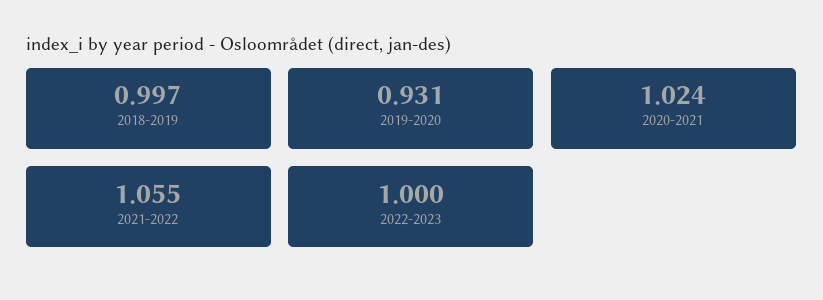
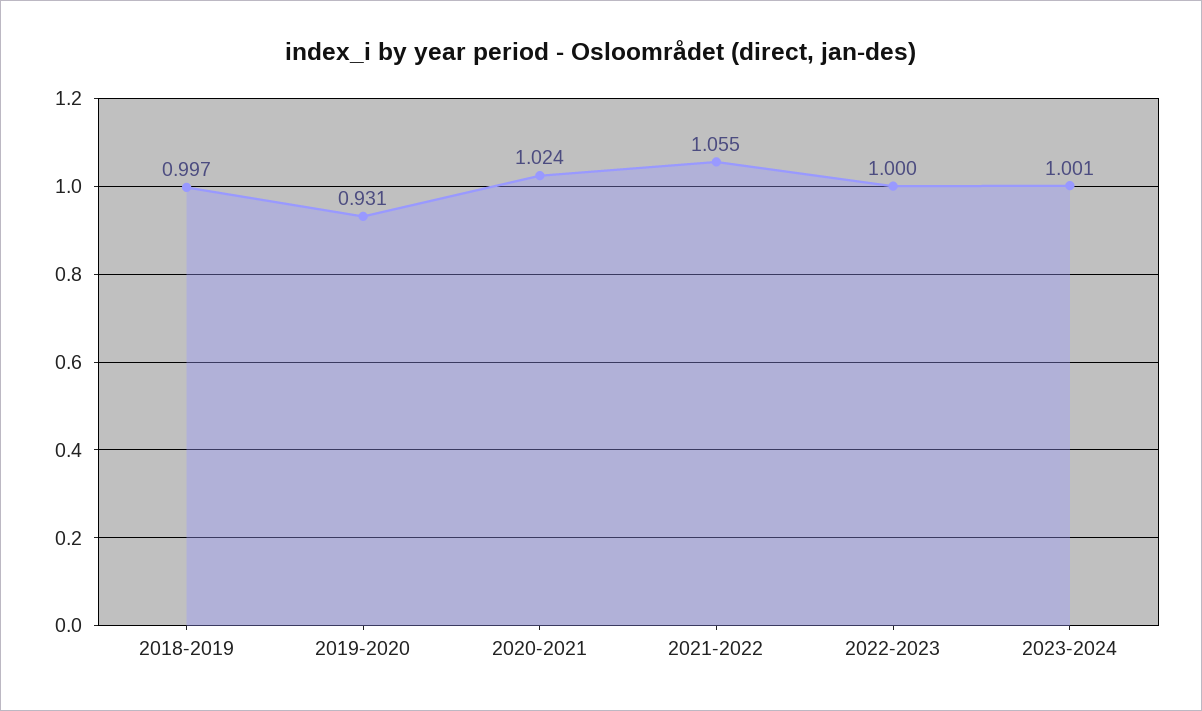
2023-2024: none -> 1.001

